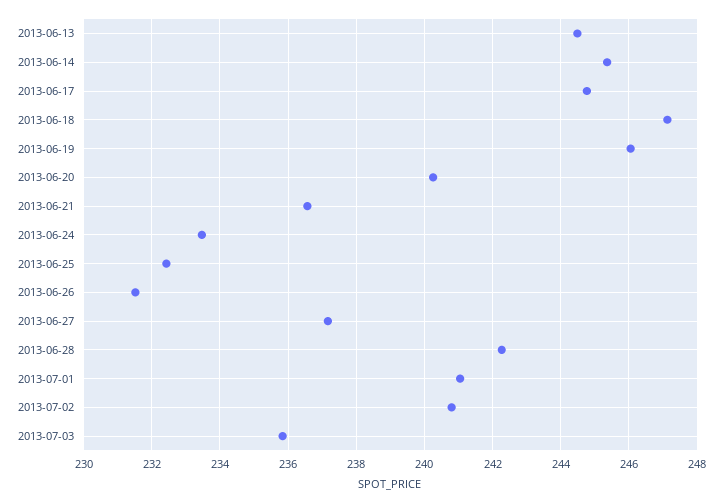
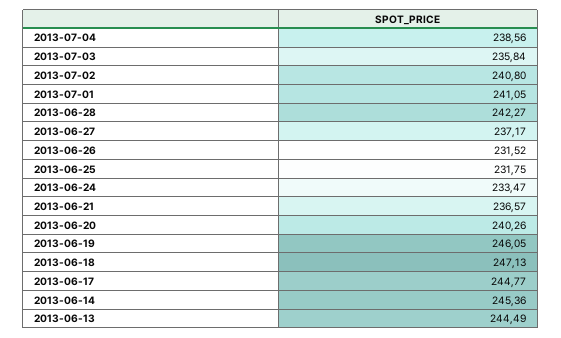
2013-06-25: 232.4 -> 231.75
2013-07-04: none -> 238.56

